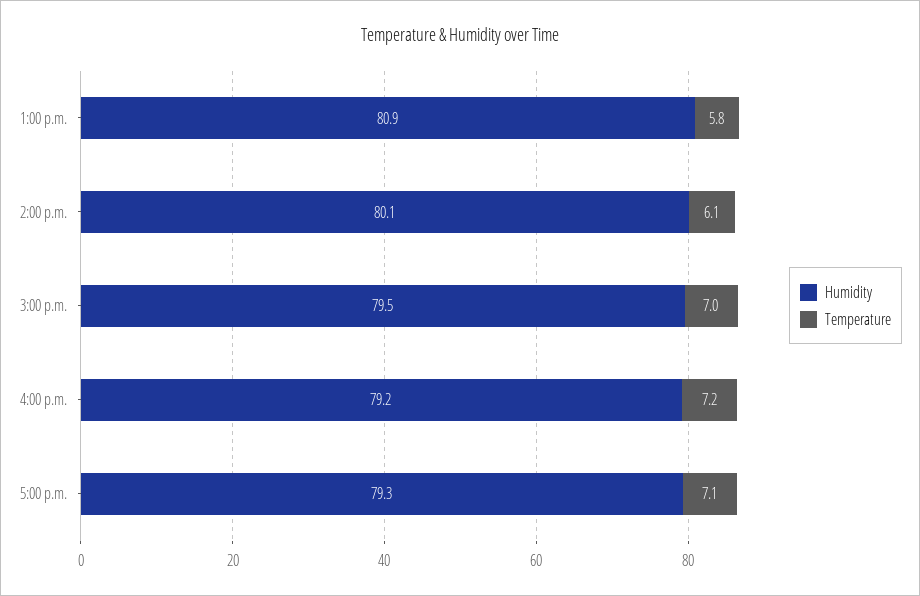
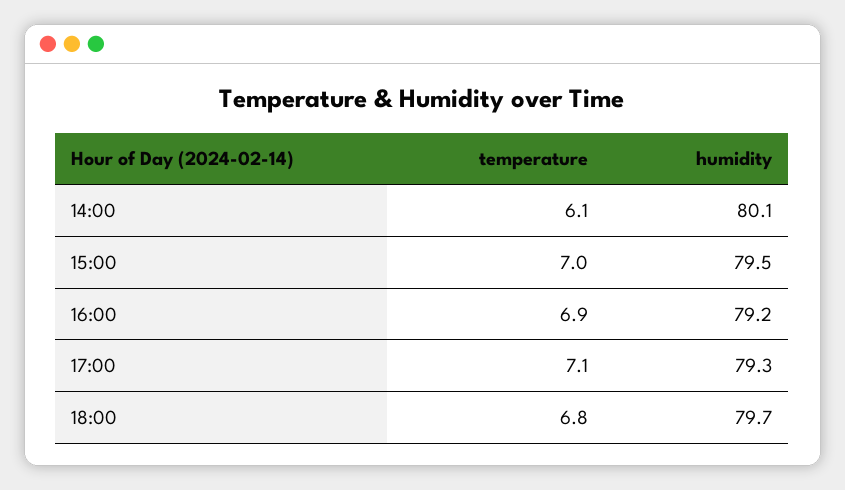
Humidity, 1:00 p.m.: 80.9 -> none
Temperature, 1:00 p.m.: 5.8 -> none
Temperature, 4:00 p.m.: 7.2 -> 6.9
Temperature, 18:00: none -> 6.8
Humidity, 18:00: none -> 79.7

